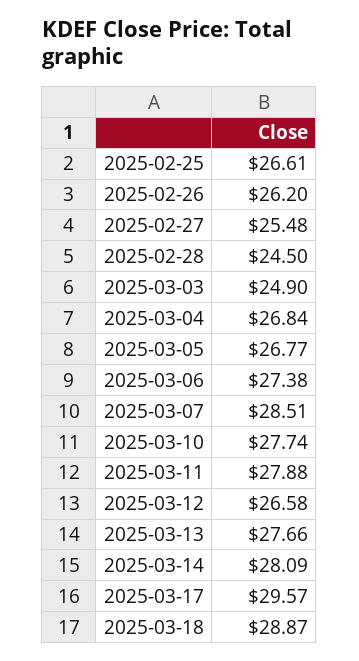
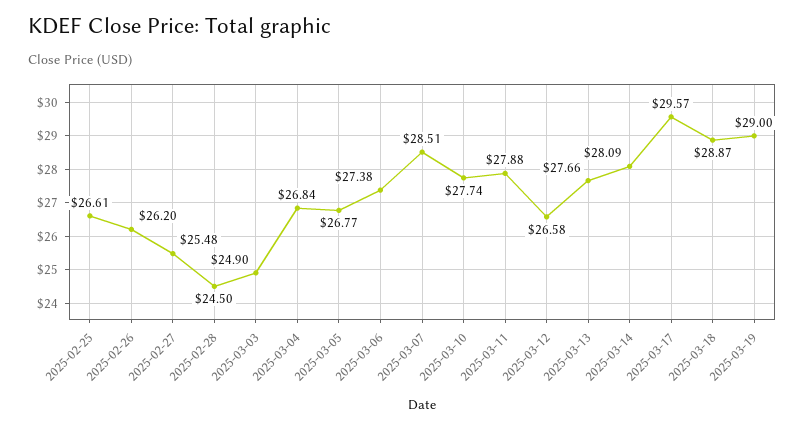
2025-03-19: none -> 29

